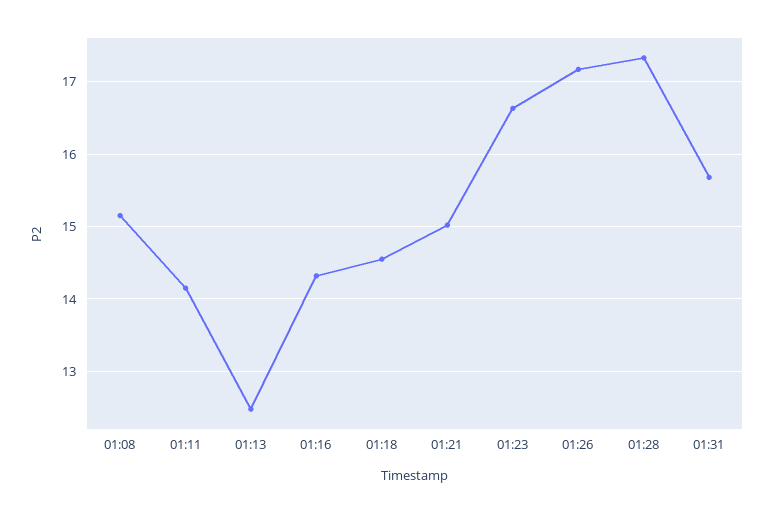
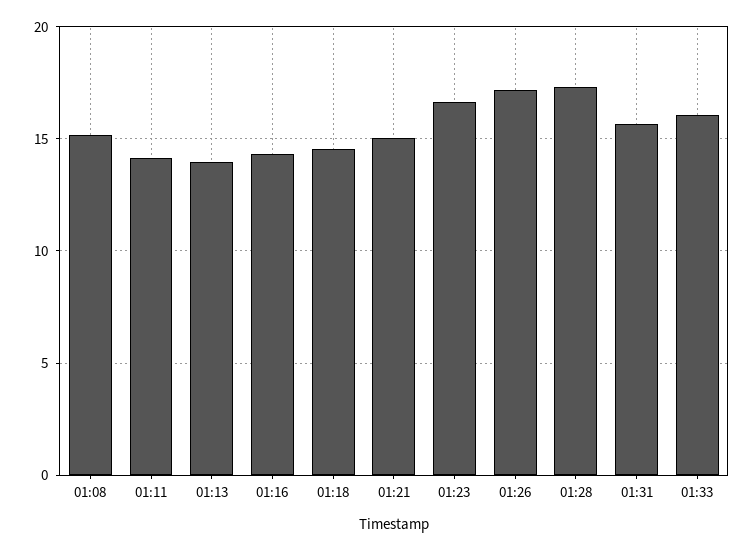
01:13: 12.5 -> 14
01:33: none -> 16

